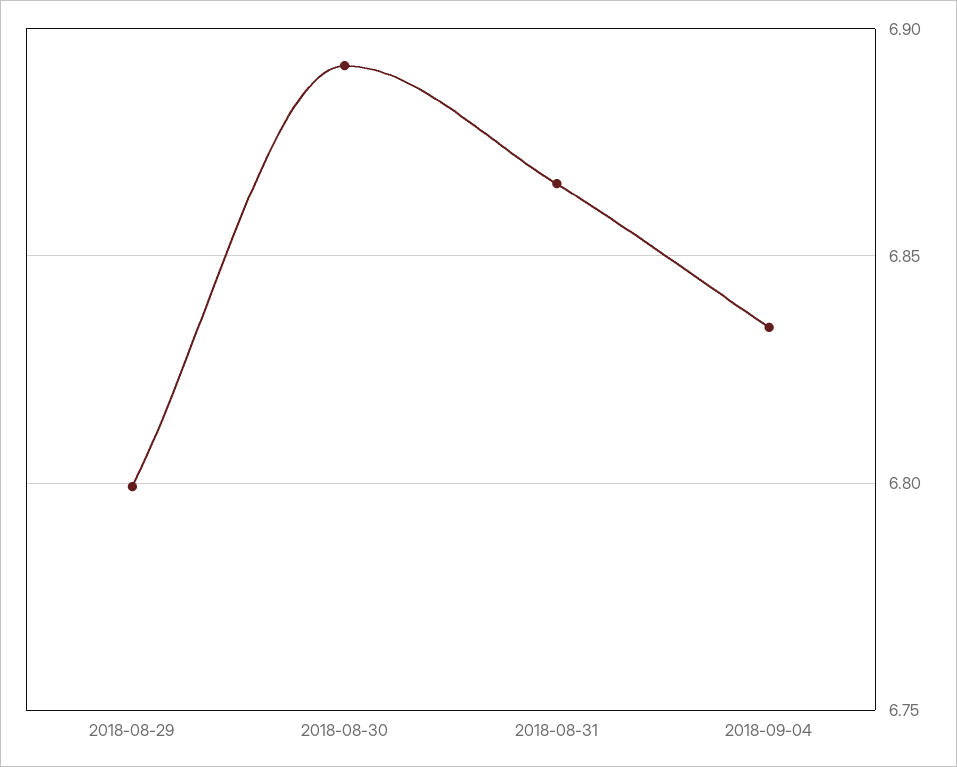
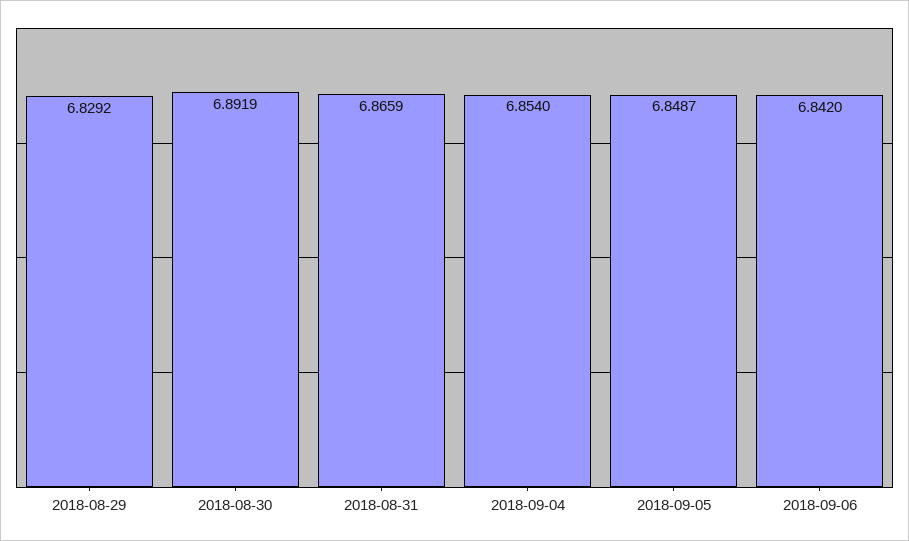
2018-08-29: 6.8 -> 6.8292
2018-09-04: 6.835 -> 6.854
2018-09-05: none -> 6.8487
2018-09-06: none -> 6.842

